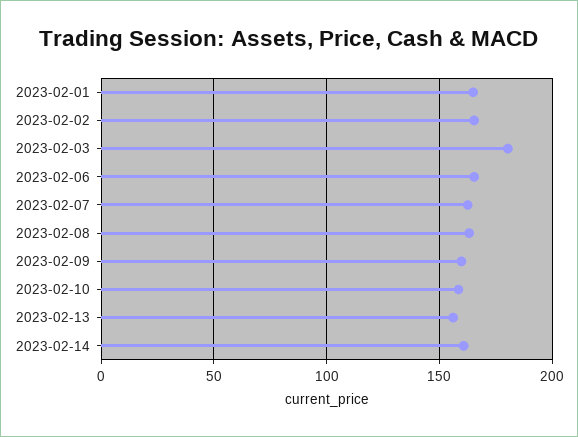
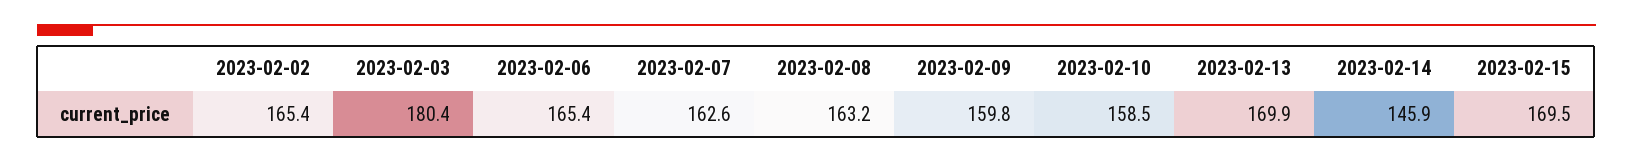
2023-02-01: 165 -> none
2023-02-13: 155 -> 169.9
2023-02-14: 160 -> 145.9
2023-02-15: none -> 169.5

